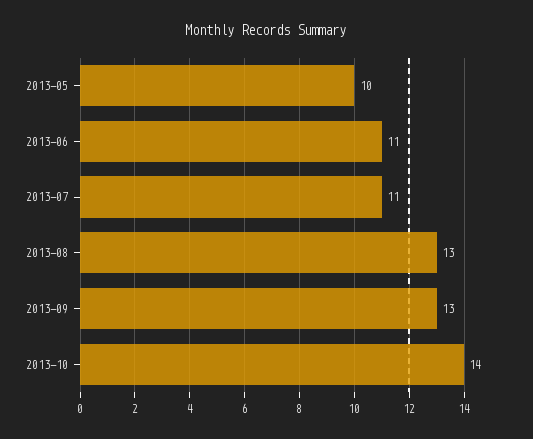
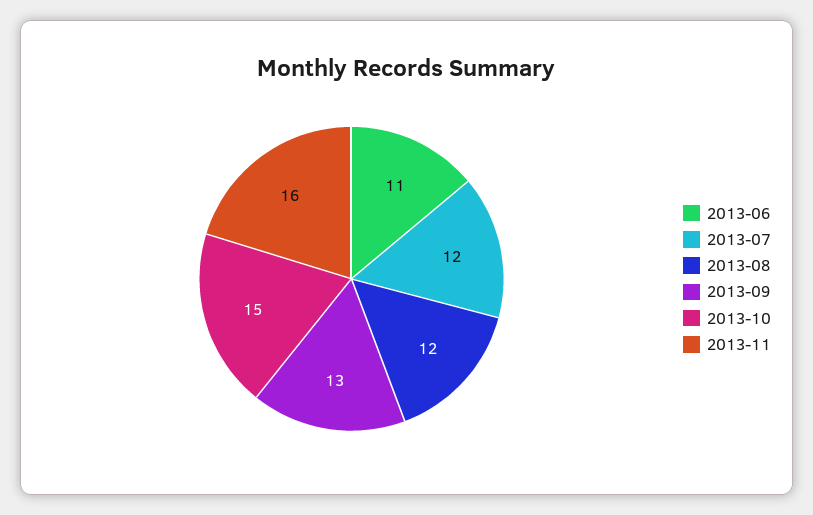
2013-05: 10 -> none
2013-07: 11 -> 12
2013-08: 13 -> 12
2013-10: 14 -> 15
2013-11: none -> 16

